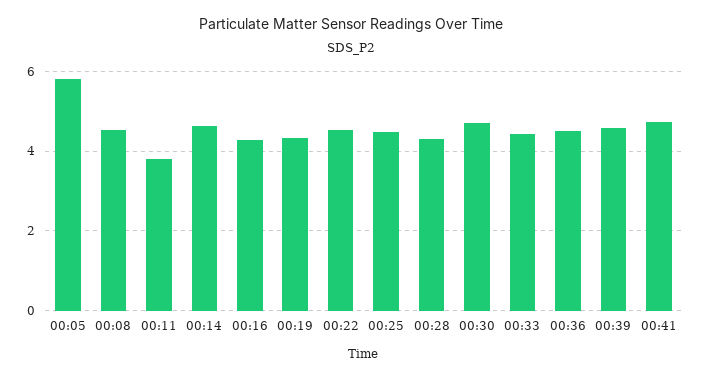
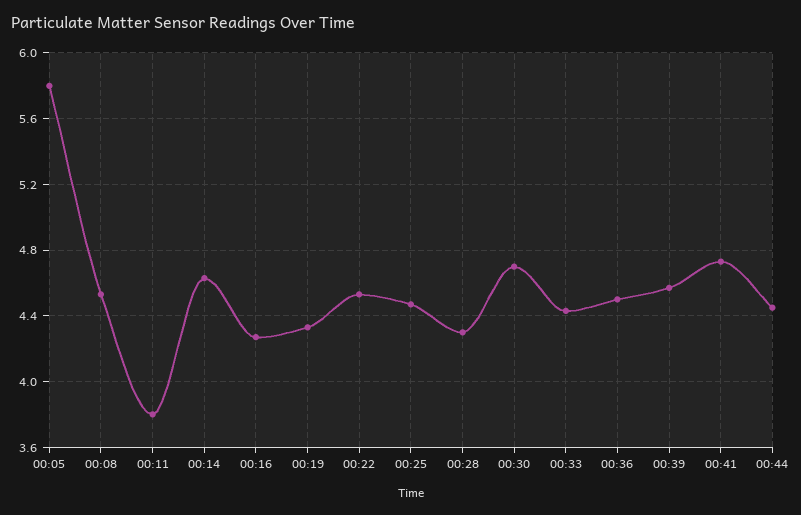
00:44: none -> 4.45

